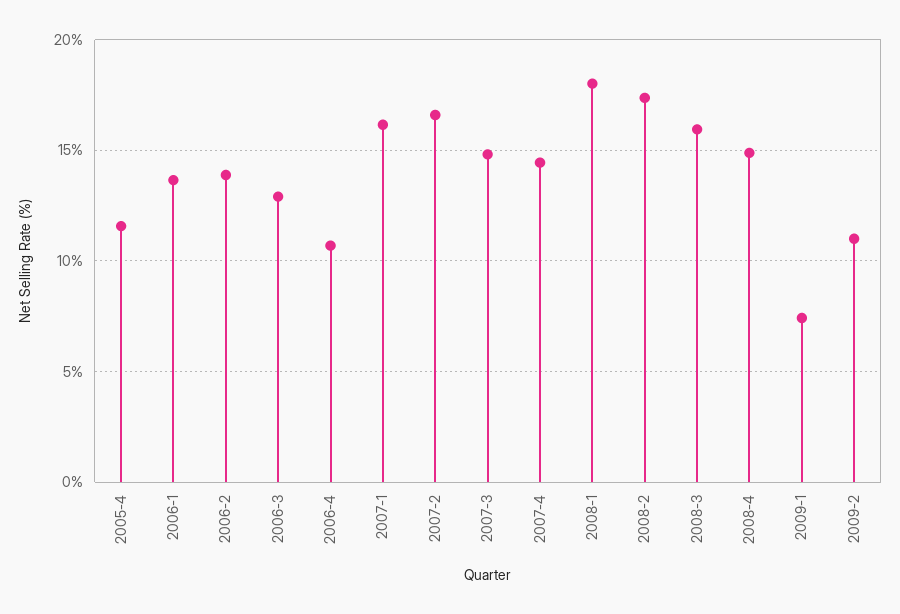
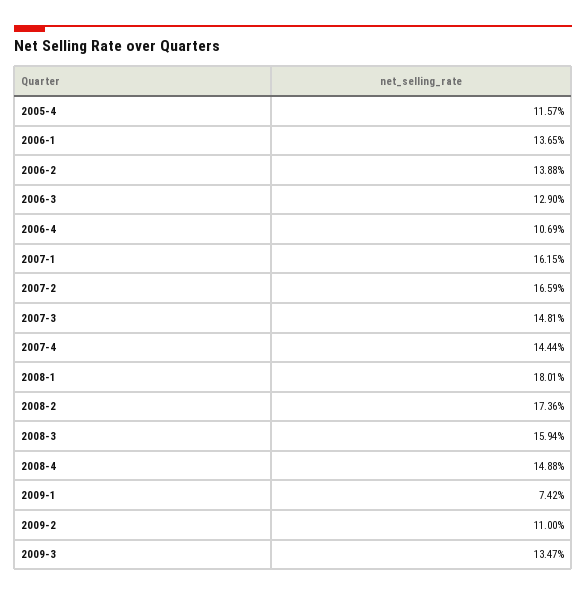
2009-3: none -> 13.47

